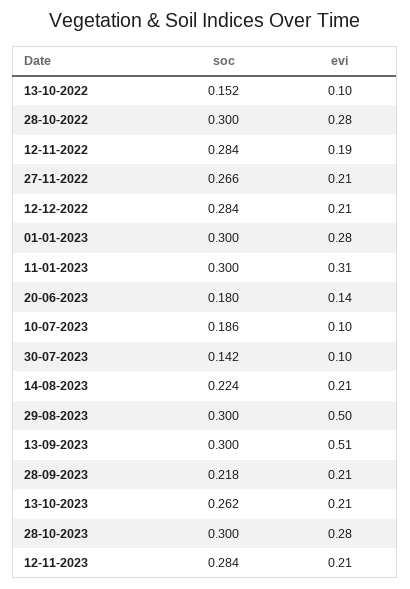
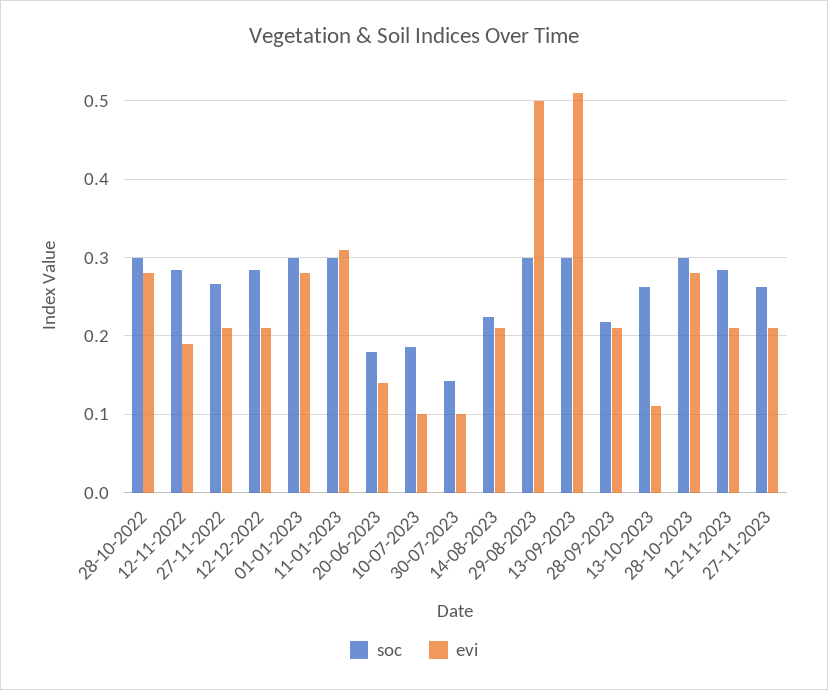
soc, 13-10-2022: 0.152 -> none
evi, 13-10-2022: 0.1 -> none
evi, 13-10-2023: 0.21 -> 0.11
soc, 27-11-2023: none -> 0.26
evi, 27-11-2023: none -> 0.21

